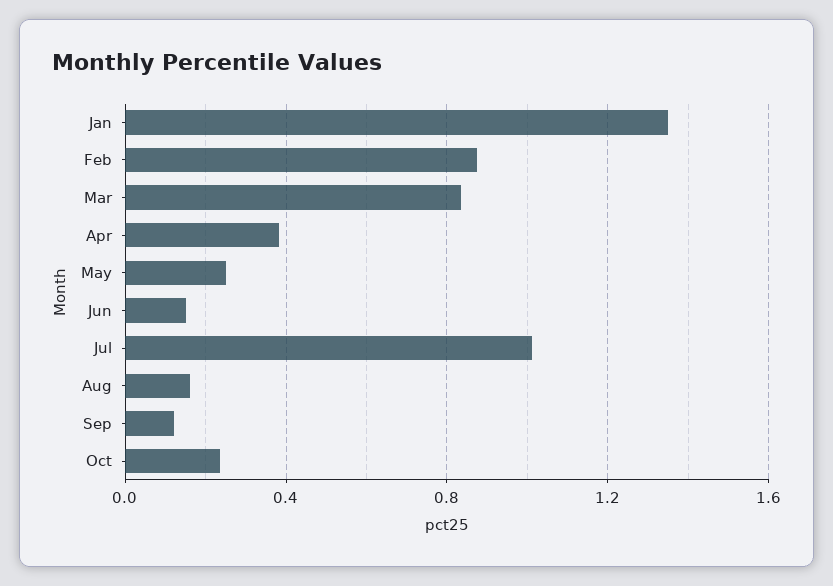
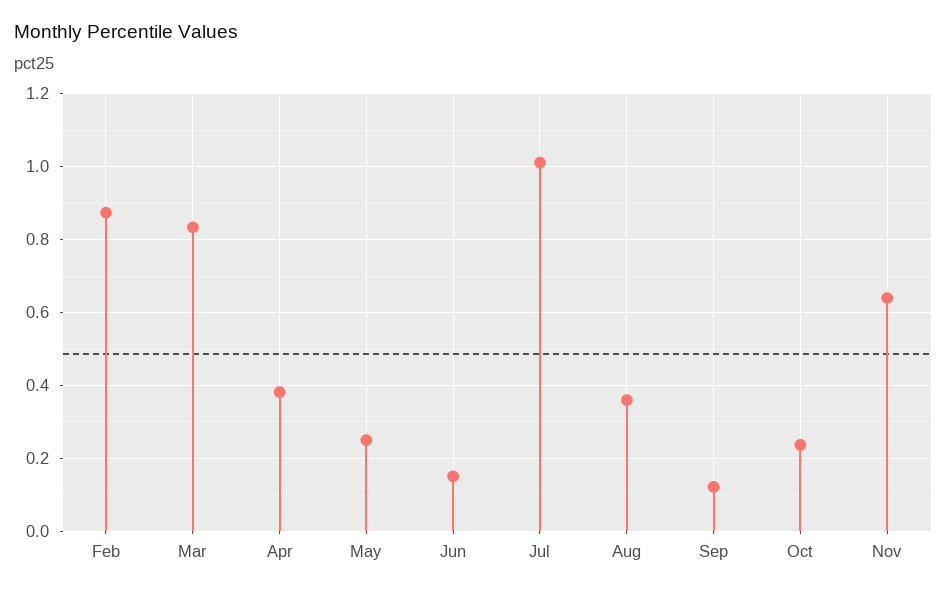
Jan: 1.35 -> none
Aug: 0.15 -> 0.36
Nov: none -> 0.64

